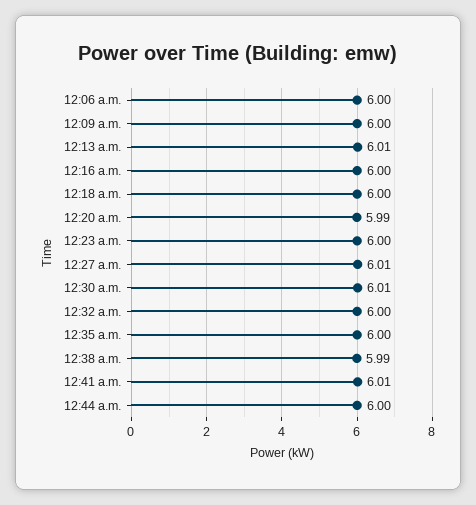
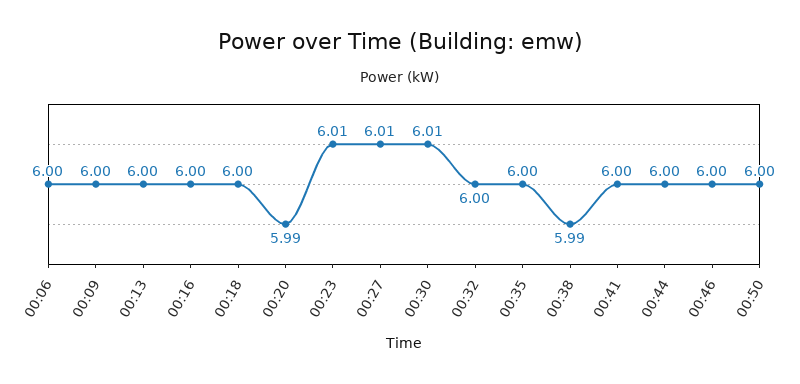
12:13 a.m.: 6.01 -> 6
12:23 a.m.: 6 -> 6.01
12:41 a.m.: 6.01 -> 6
00:46: none -> 6
00:50: none -> 6

